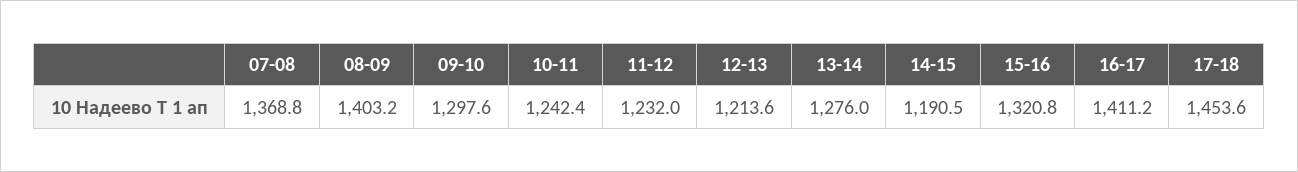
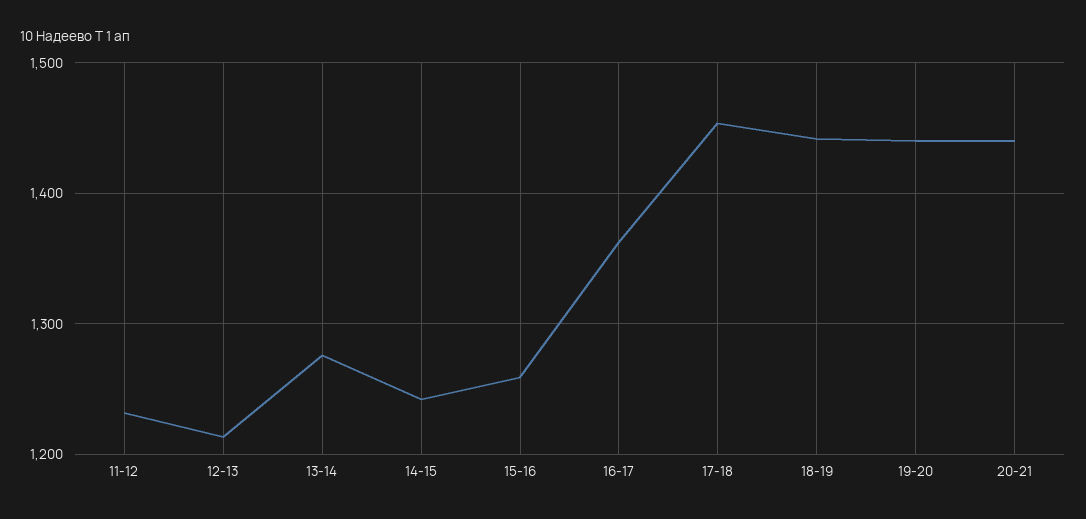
07-08: 1368.8 -> none
08-09: 1403.2 -> none
09-10: 1297.6 -> none
10-11: 1242.4 -> none
14-15: 1190.5 -> 1240
15-16: 1320.8 -> 1260
16-17: 1411.2 -> 1360
18-19: none -> 1440
19-20: none -> 1440
20-21: none -> 1440

